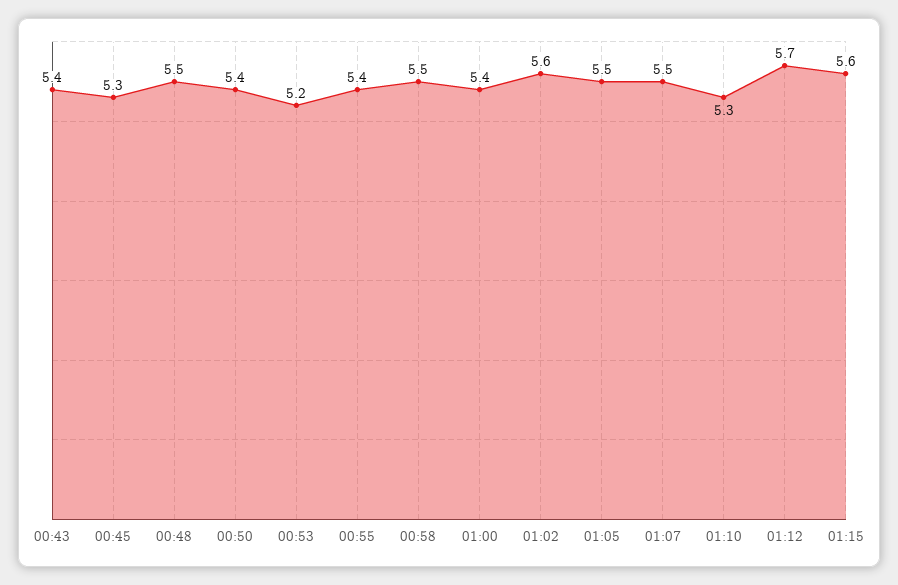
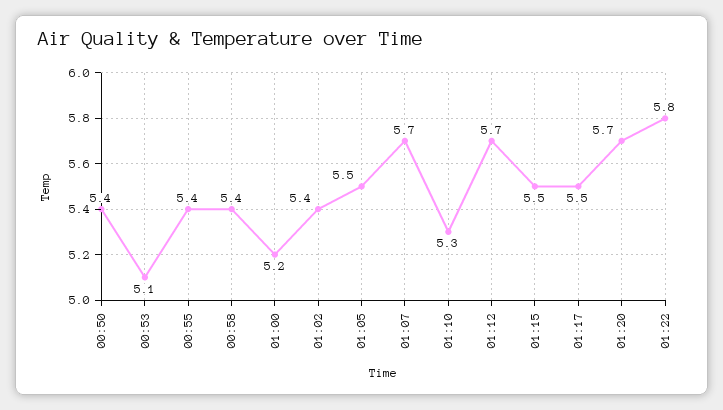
00:43: 5.4 -> none
00:45: 5.3 -> none
00:48: 5.5 -> none
00:53: 5.2 -> 5.1
00:58: 5.5 -> 5.4
01:00: 5.4 -> 5.2
01:02: 5.6 -> 5.4
01:07: 5.5 -> 5.7
01:15: 5.6 -> 5.5
01:17: none -> 5.5
01:20: none -> 5.7
01:22: none -> 5.8

